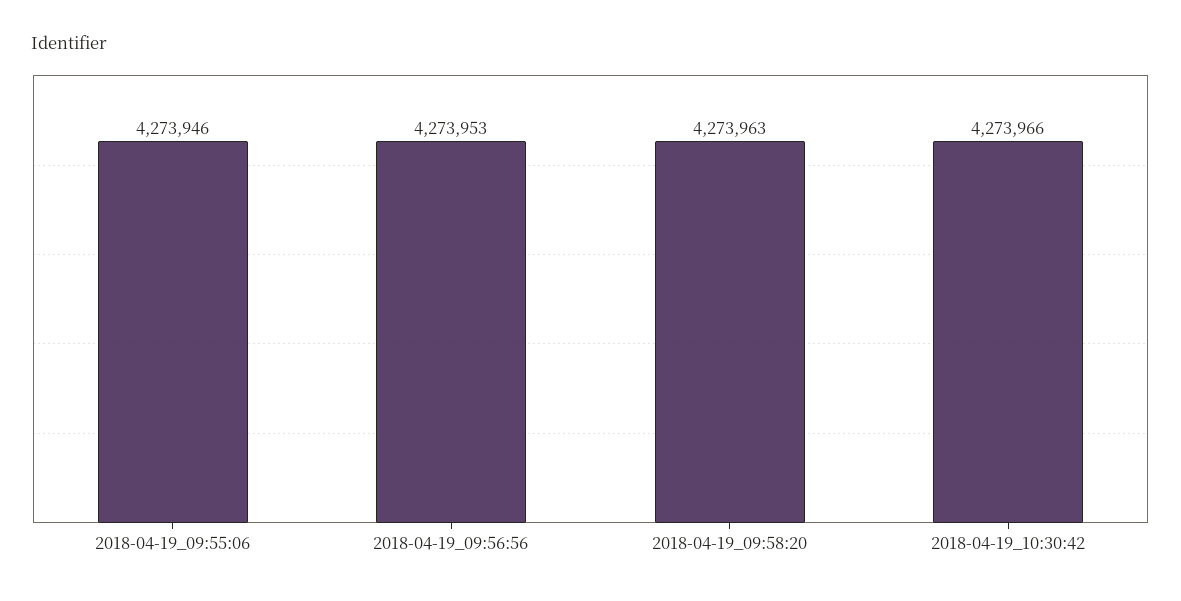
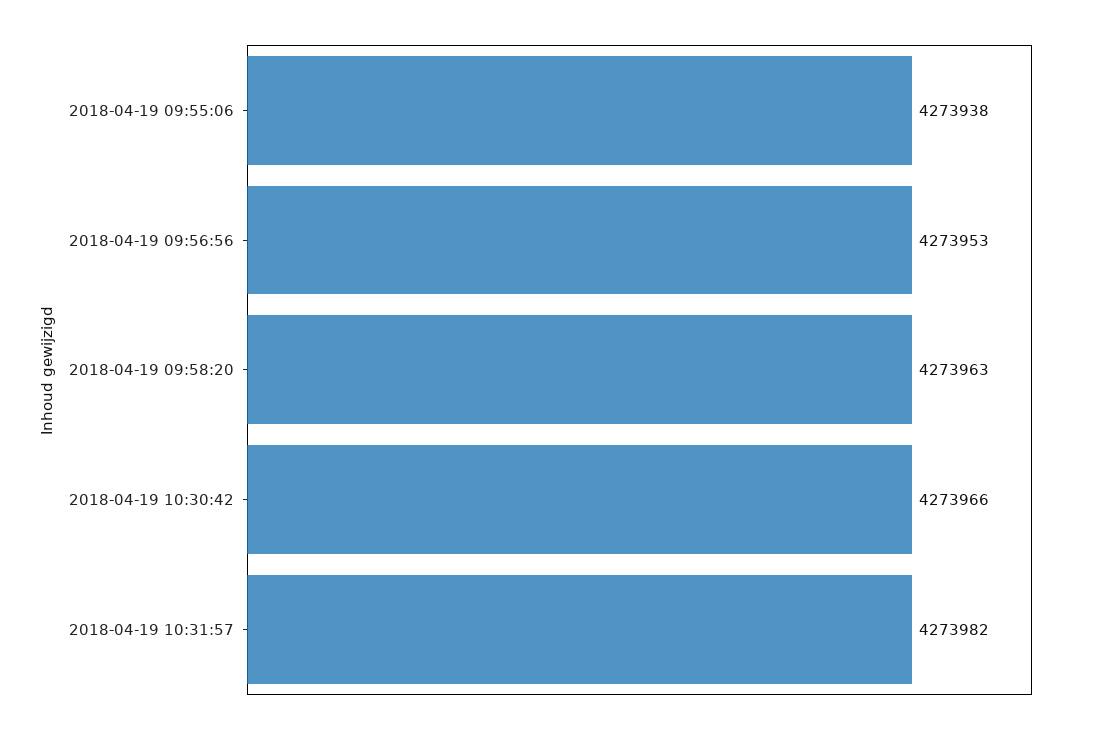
2018-04-19_09:55:06: 4273946 -> 4273938
2018-04-19 10:31:57: none -> 4273982

